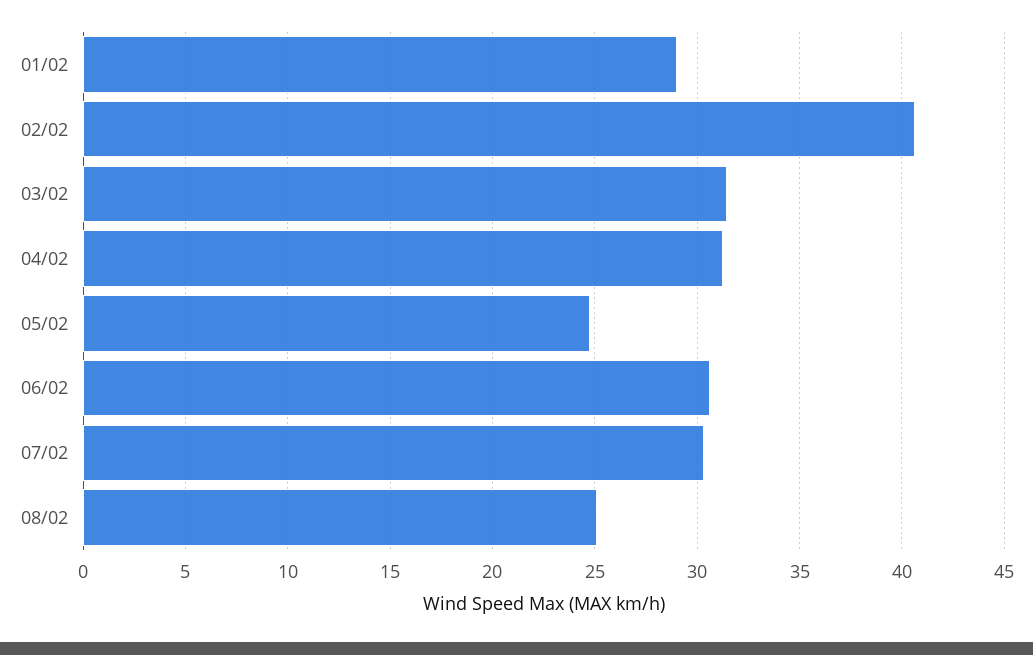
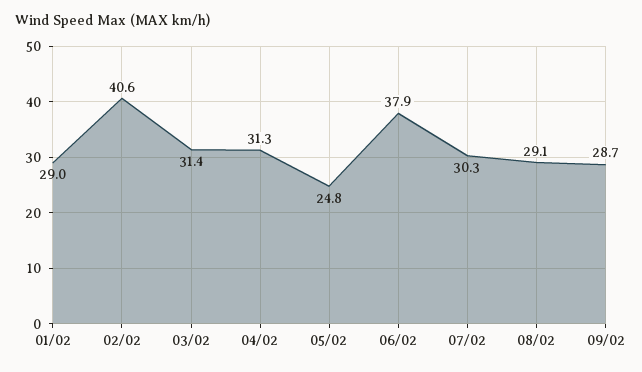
06/02: 30.5 -> 37.9
08/02: 25 -> 29.1
09/02: none -> 28.7

